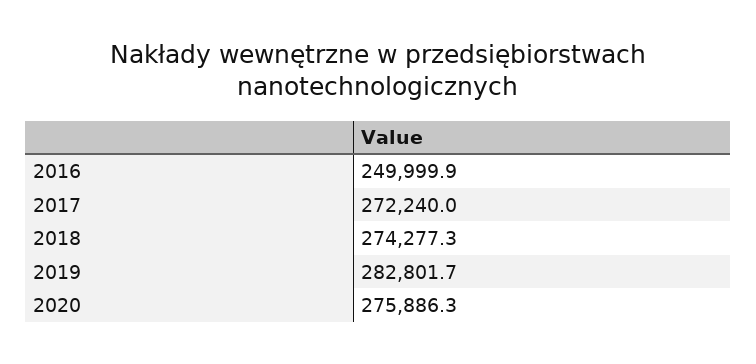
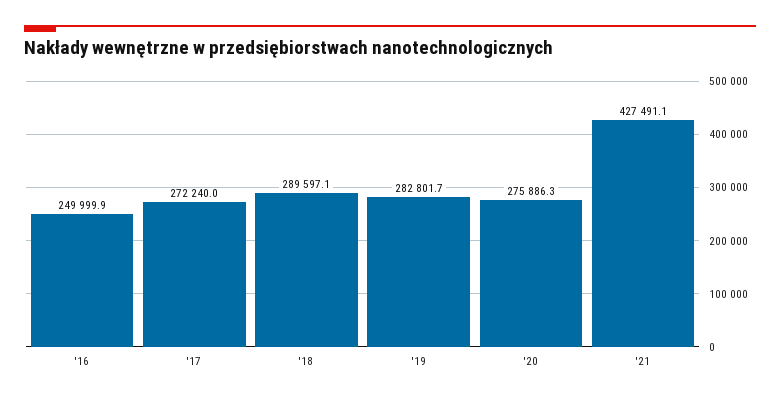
2018: 274277.3 -> 289597.1
'21: none -> 427491.1

